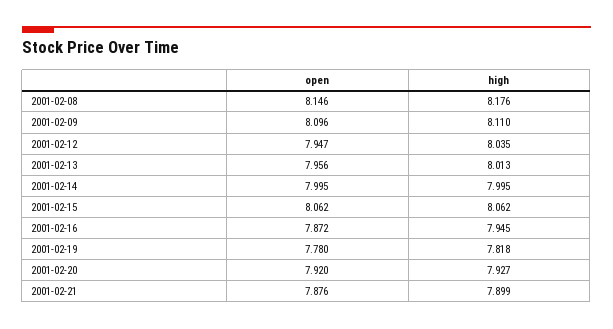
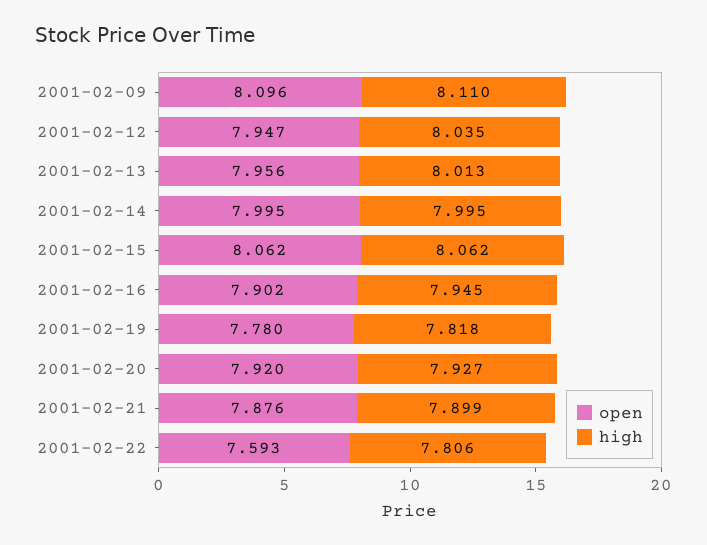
open, 2001-02-08: 8.146 -> none
high, 2001-02-08: 8.176 -> none
open, 2001-02-16: 7.872 -> 7.902
open, 2001-02-22: none -> 7.593
high, 2001-02-22: none -> 7.806

